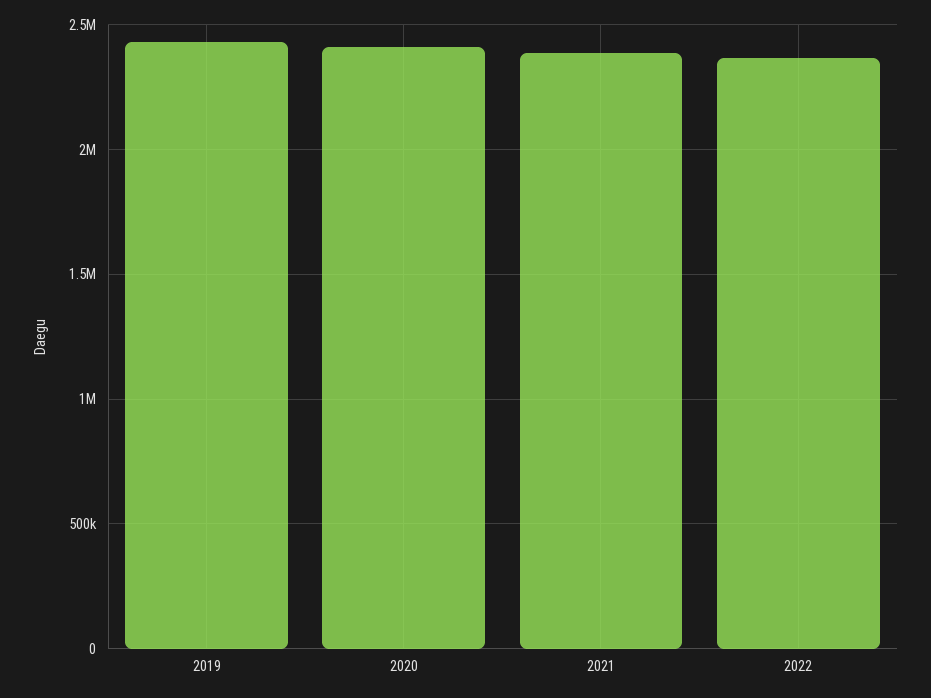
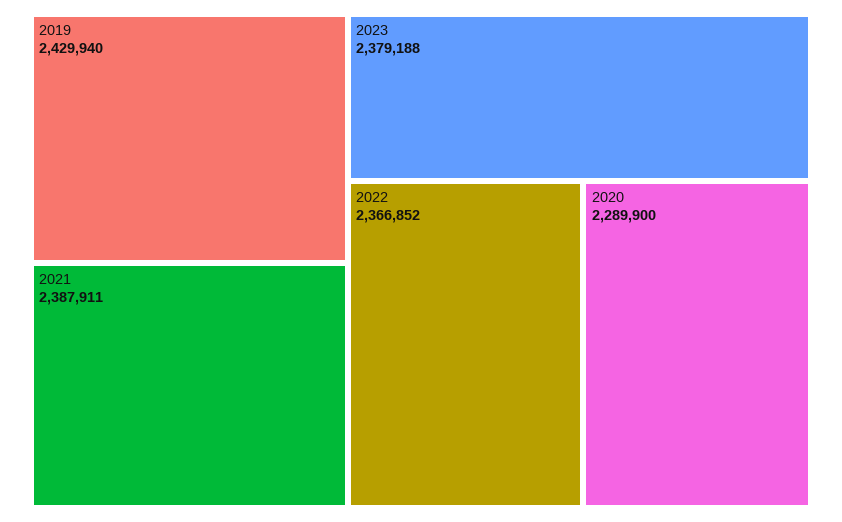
2020: 2400000 -> 2289900
2023: none -> 2379188

